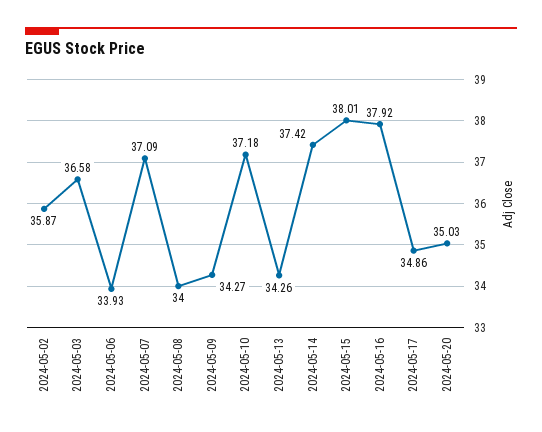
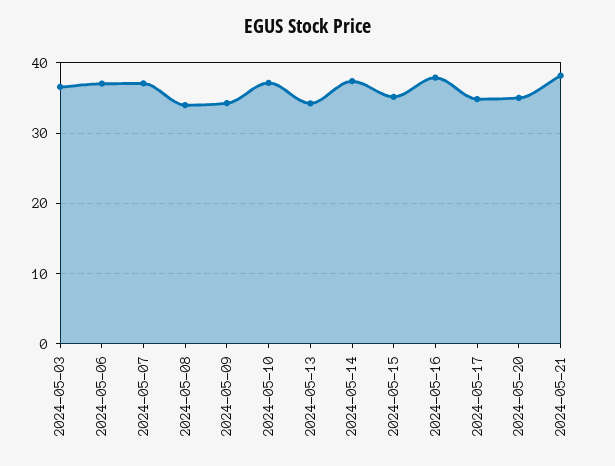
2024-05-02: 35.87 -> none
2024-05-06: 33.93 -> 37
2024-05-15: 38.01 -> 35
2024-05-21: none -> 38

